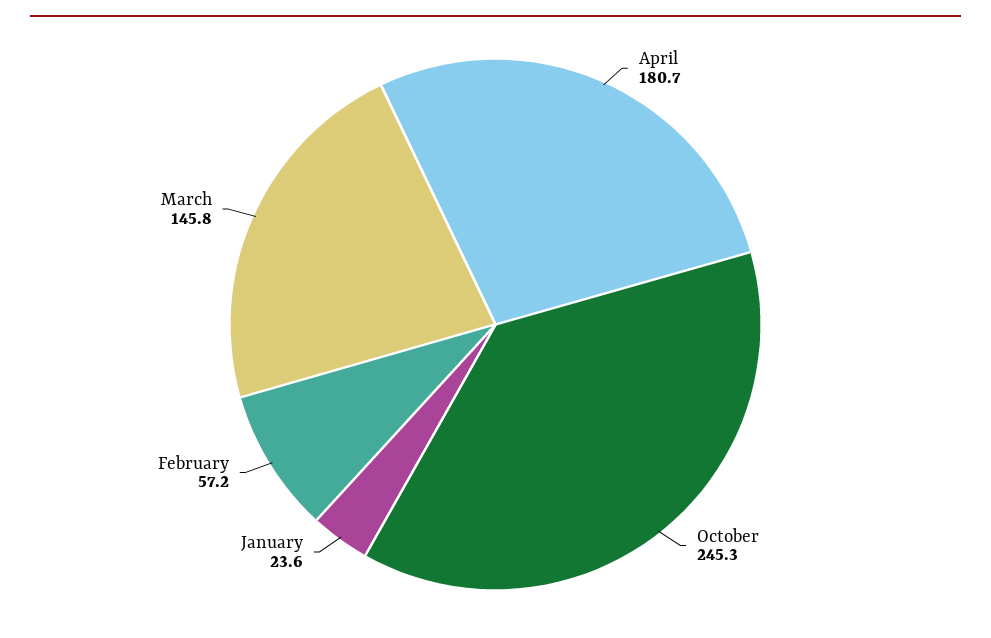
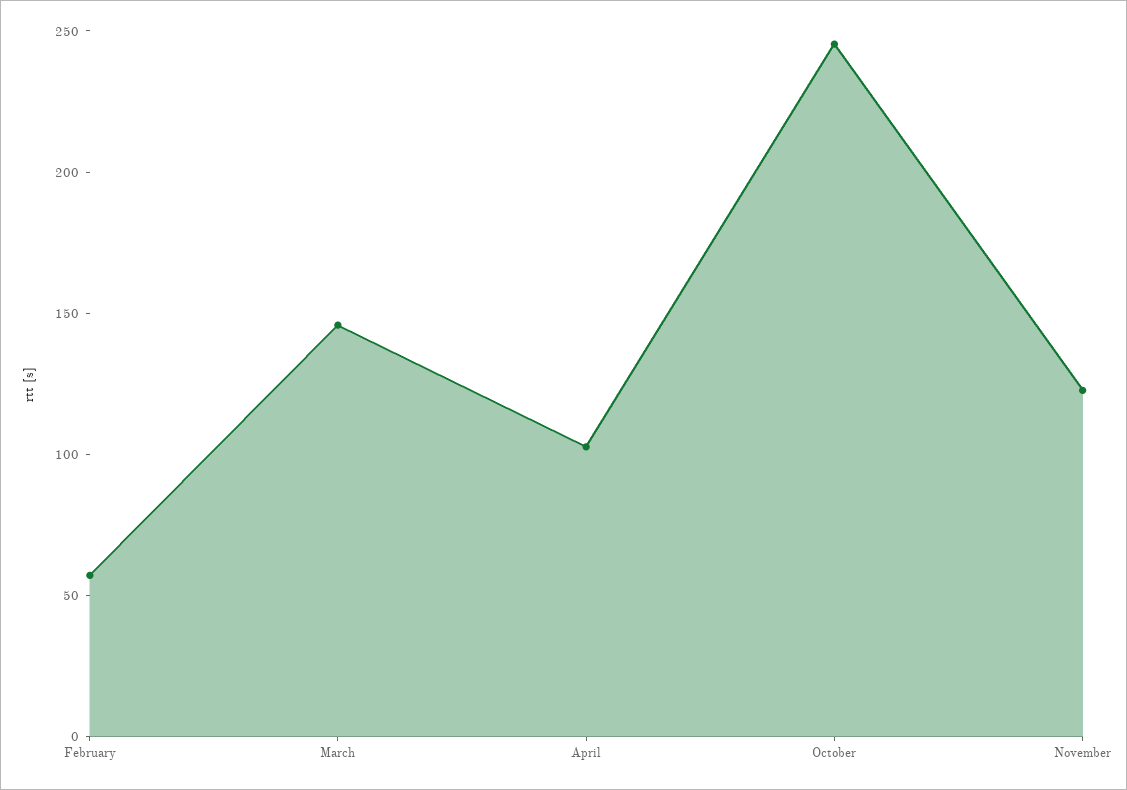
April: 180.7 -> 100
January: 23.6 -> none
November: none -> 120

